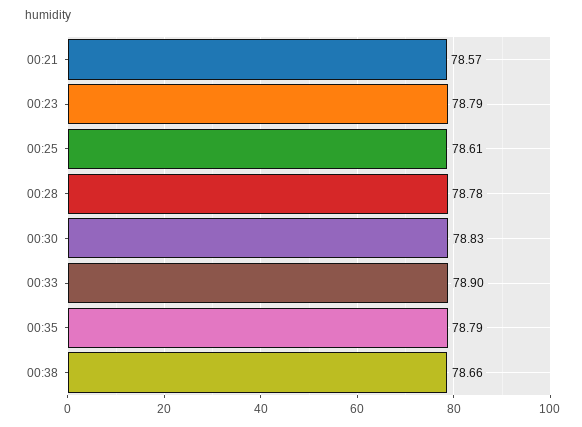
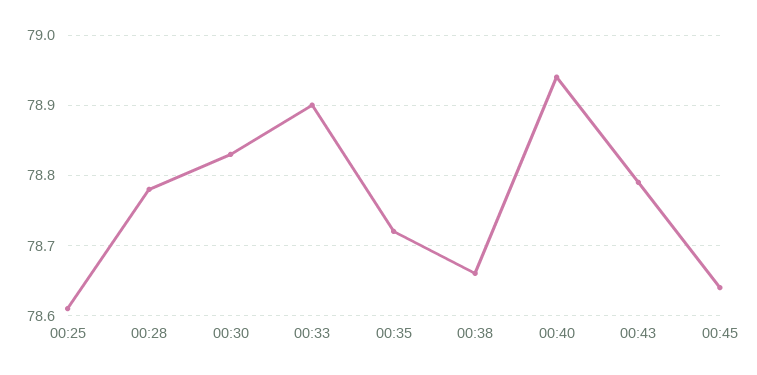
00:21: 78.57 -> none
00:23: 78.79 -> none
00:35: 78.79 -> 78.72
00:40: none -> 78.94
00:43: none -> 78.79
00:45: none -> 78.64

